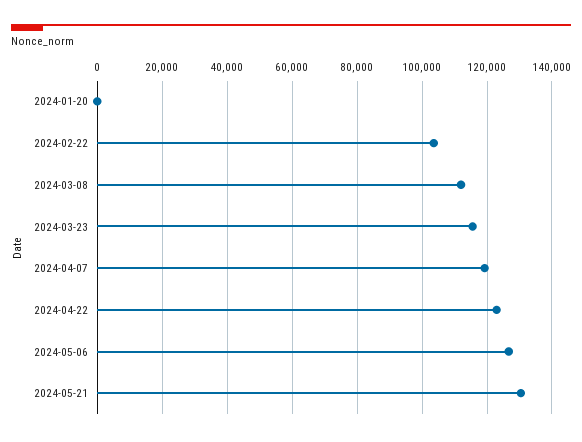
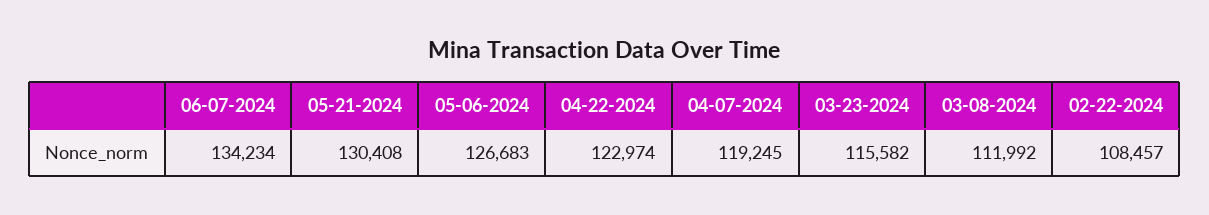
2024-01-20: 0 -> none
2024-02-22: 104000 -> 108457
06-07-2024: none -> 134234

